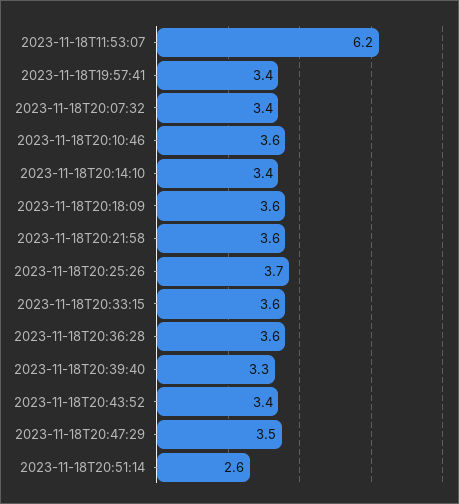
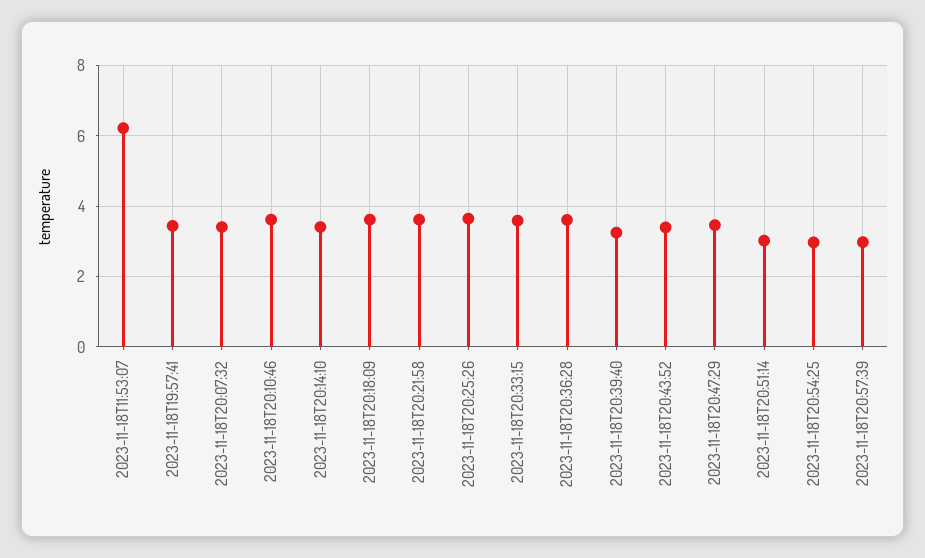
2023-11-18T20:51:14: 2.6 -> 3
2023-11-18T20:54:25: none -> 3
2023-11-18T20:57:39: none -> 3

